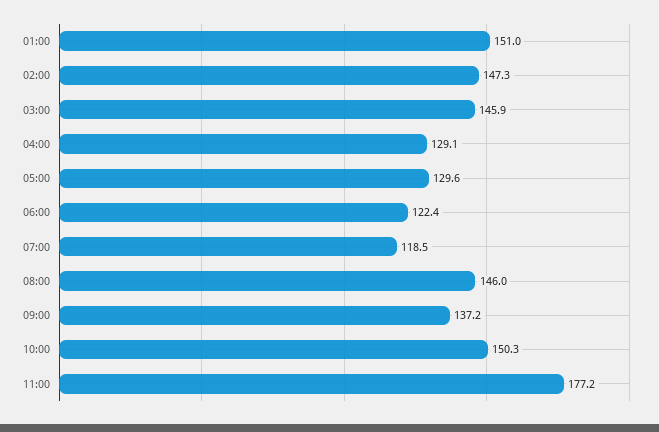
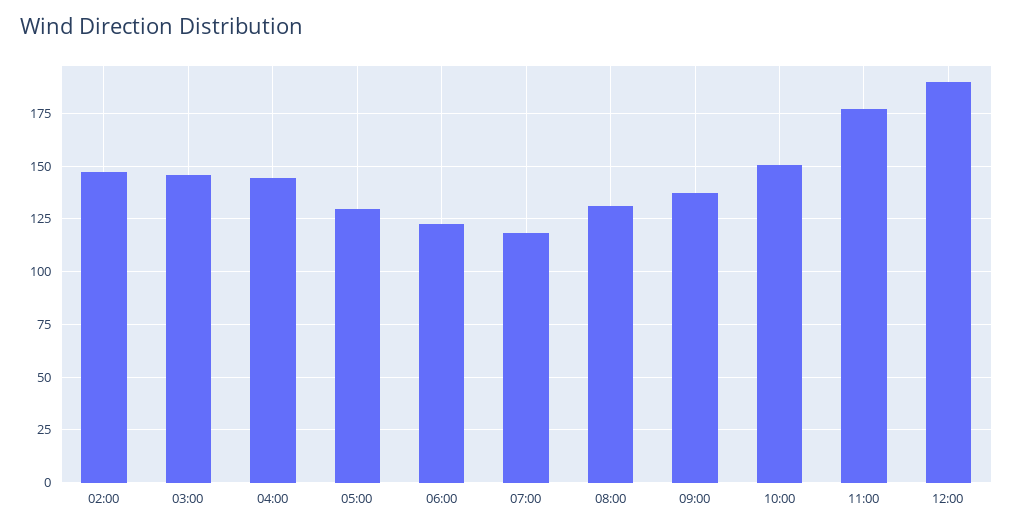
01:00: 151 -> none
04:00: 129.1 -> 145
08:00: 146 -> 130
12:00: none -> 190

